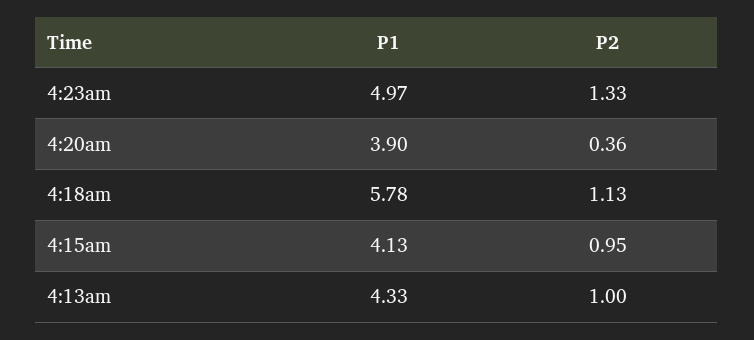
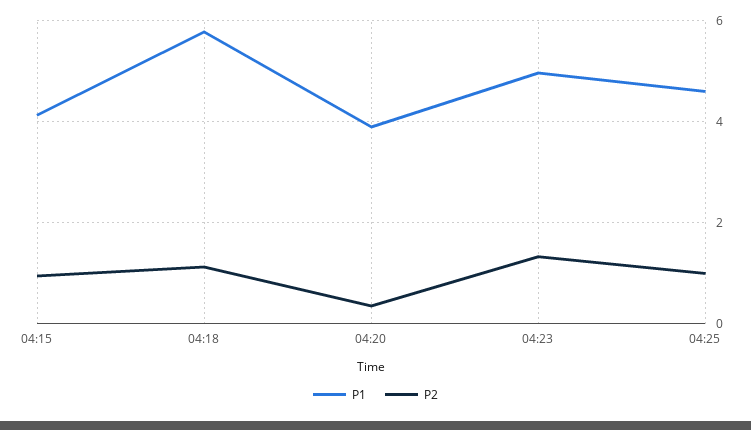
P1, 4:13am: 4.33 -> none
P2, 4:13am: 1 -> none
P1, 04:25: none -> 4.6
P2, 04:25: none -> 1

